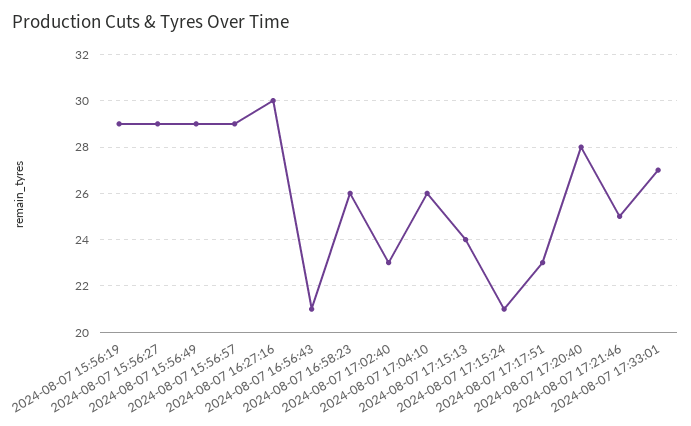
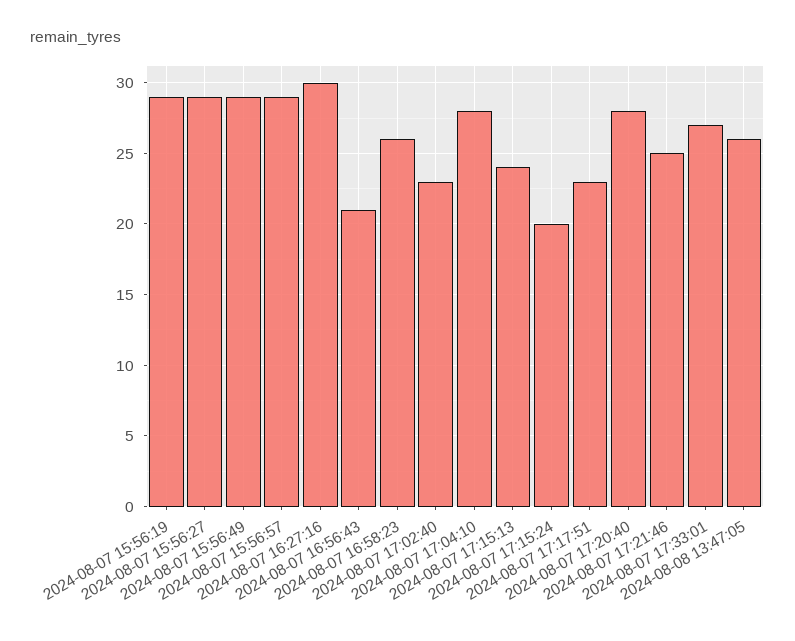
2024-08-07 17:04:10: 26 -> 28
2024-08-07 17:15:24: 21 -> 20
2024-08-08 13:47:05: none -> 26

